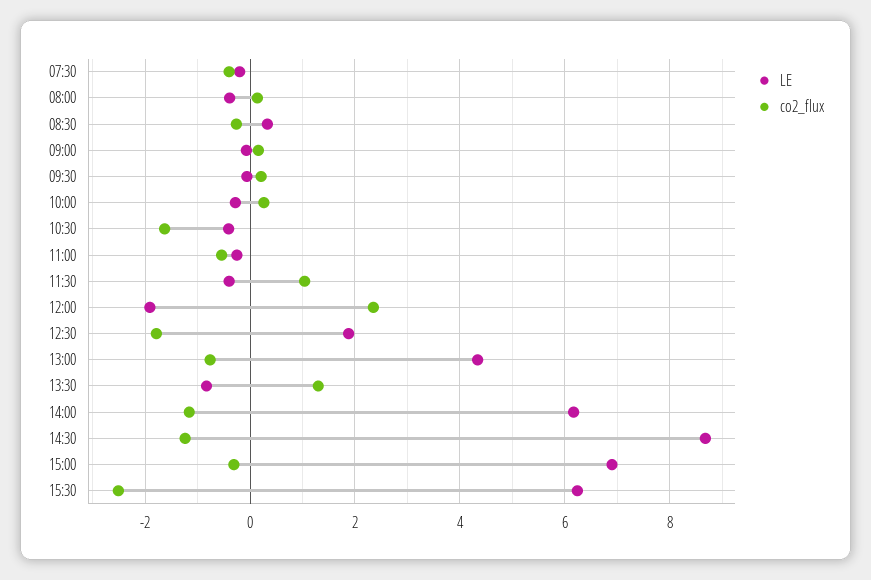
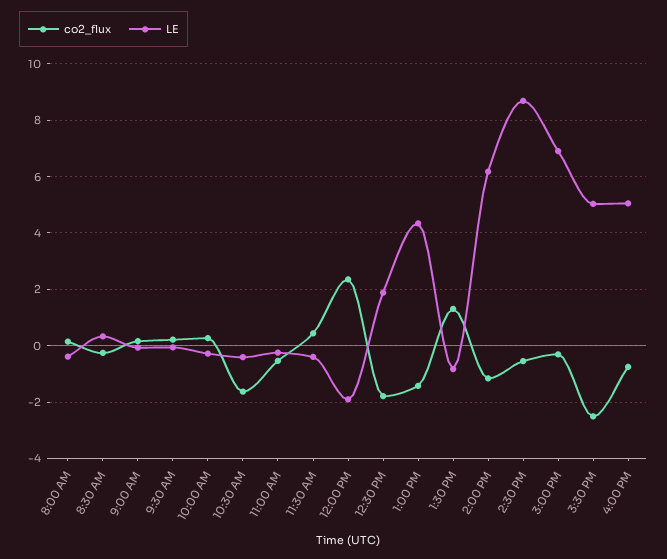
LE, 07:30: -0.2 -> none
co2_flux, 07:30: -0.4 -> none
co2_flux, 11:30: 1 -> 0.5
co2_flux, 13:00: -0.8 -> -1.5
co2_flux, 14:30: -1.2 -> -0.5
LE, 15:30: 6.2 -> 5
co2_flux, 4:00 PM: none -> -0.75
LE, 4:00 PM: none -> 5

